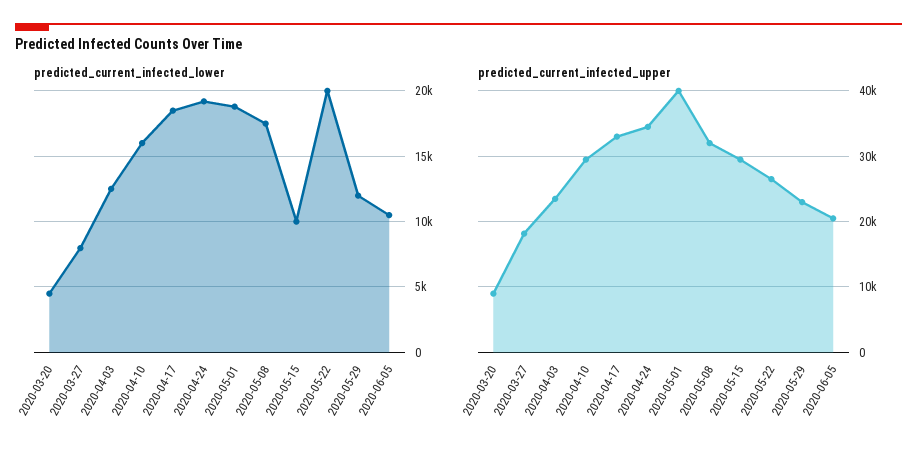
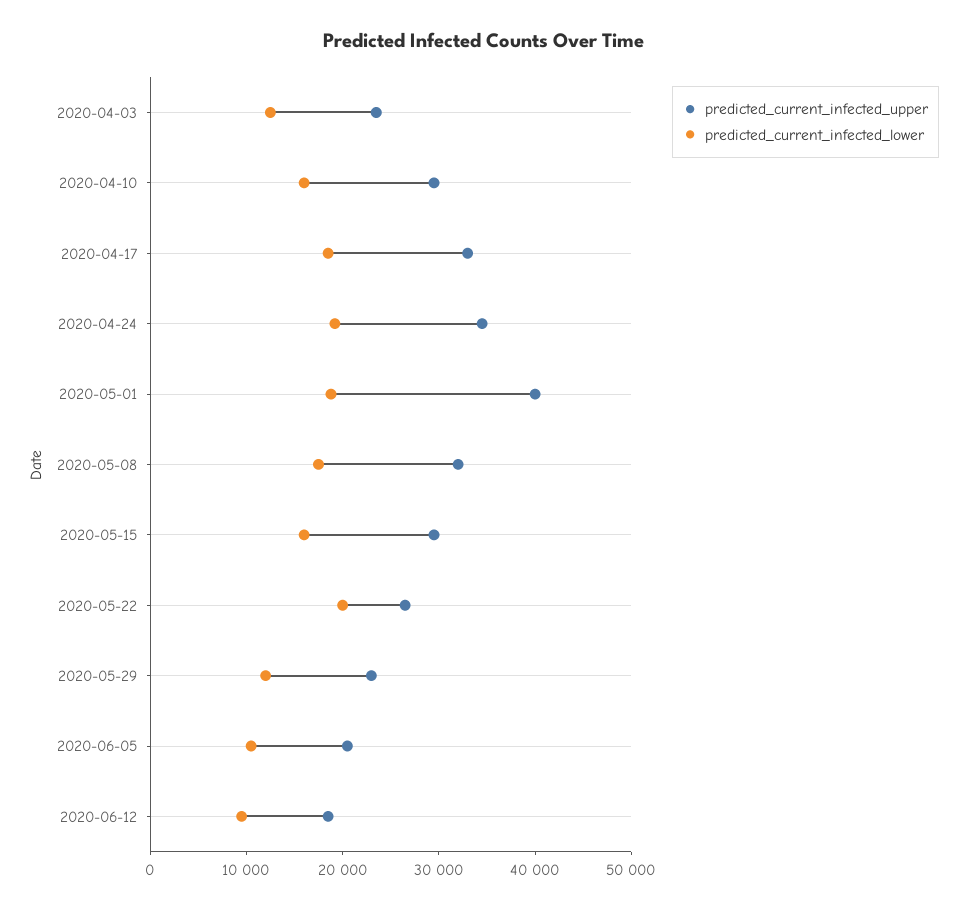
predicted_current_infected_lower, 2020-03-20: 4500 -> none
predicted_current_infected_lower, 2020-03-27: 8000 -> none
predicted_current_infected_lower, 2020-05-15: 10000 -> 16000
predicted_current_infected_upper, 2020-03-20: 9000 -> none
predicted_current_infected_upper, 2020-03-27: 18000 -> none
predicted_current_infected_upper, 2020-06-12: none -> 18000
predicted_current_infected_lower, 2020-06-12: none -> 10000

